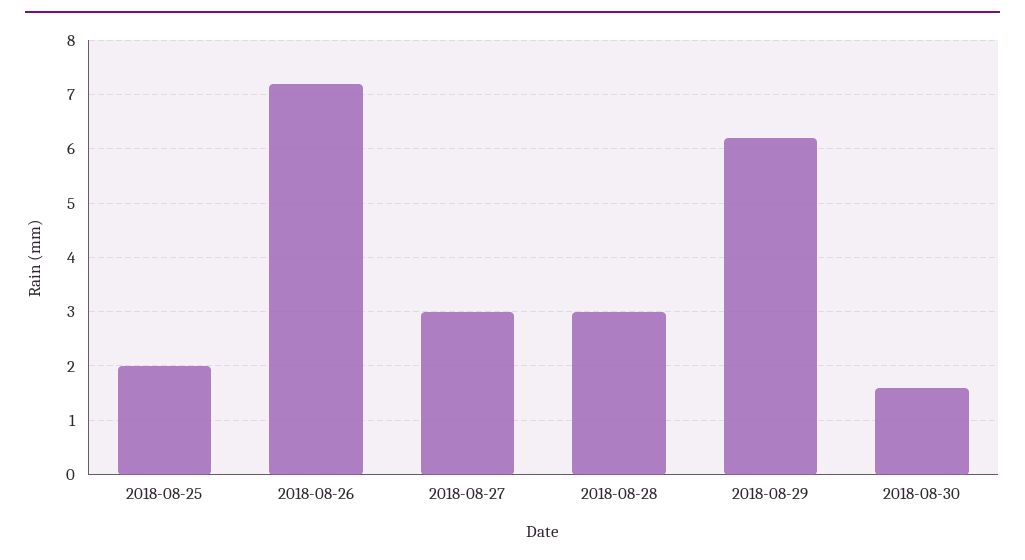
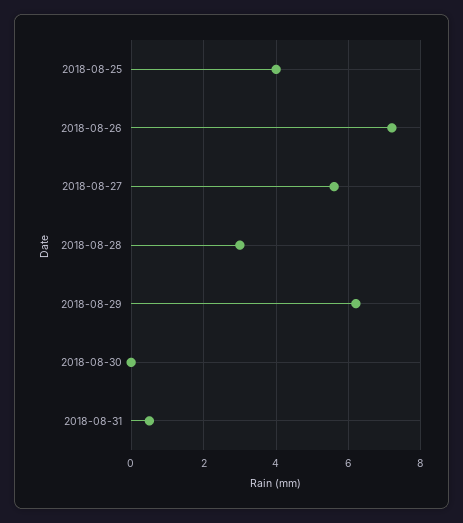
2018-08-25: 2 -> 4
2018-08-27: 3 -> 5.5
2018-08-30: 1.5 -> 0
2018-08-31: none -> 0.5

